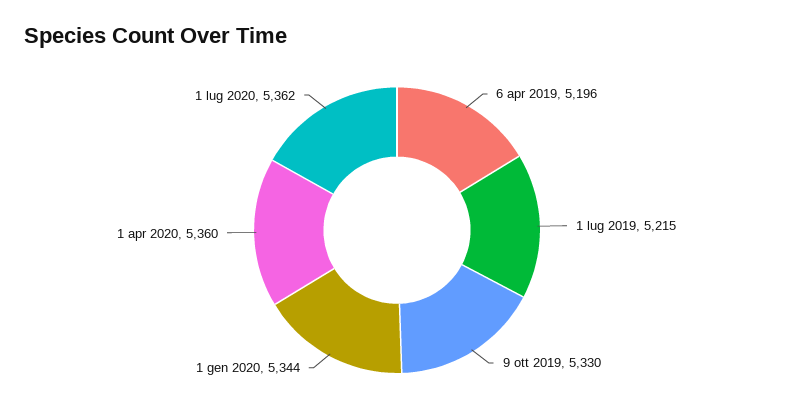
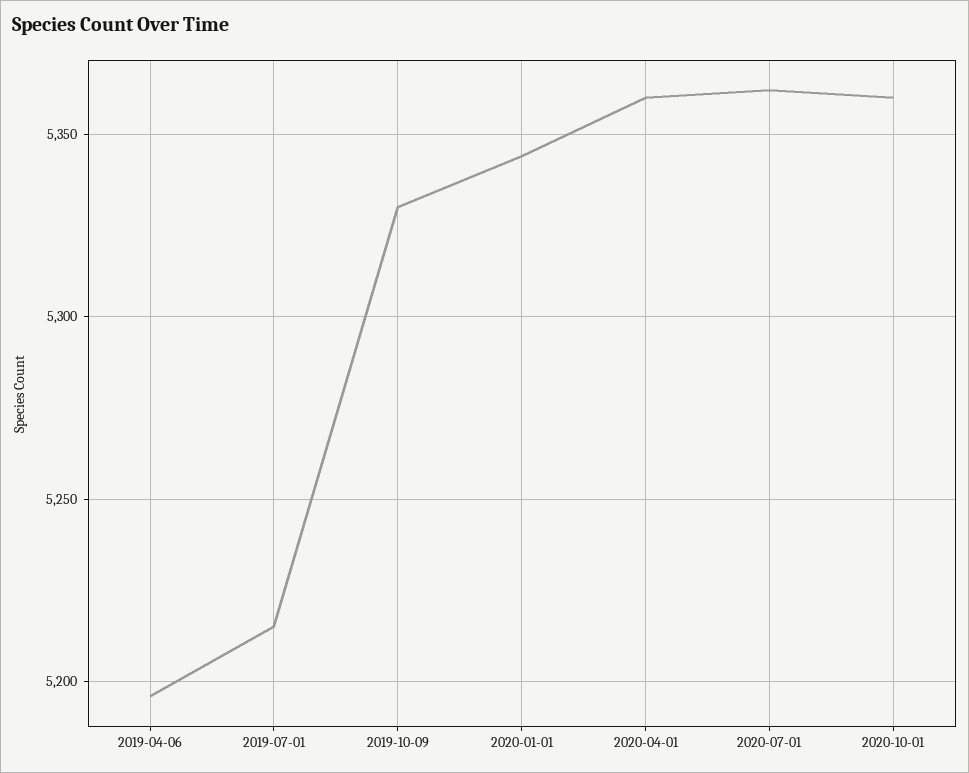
2020-10-01: none -> 5360

